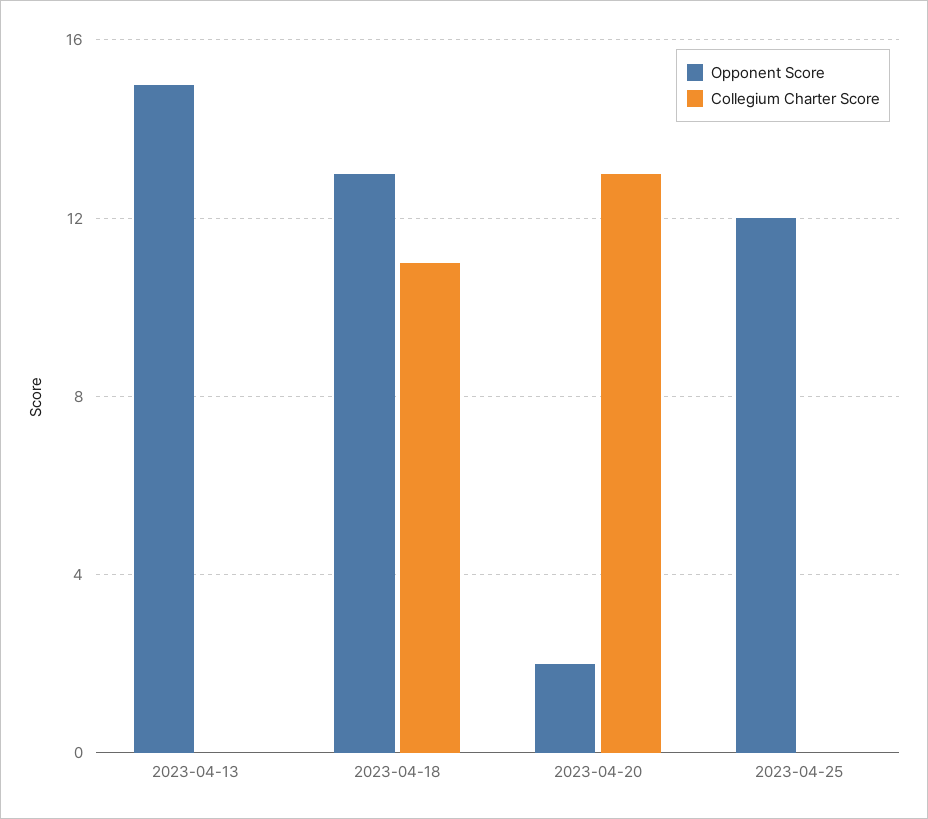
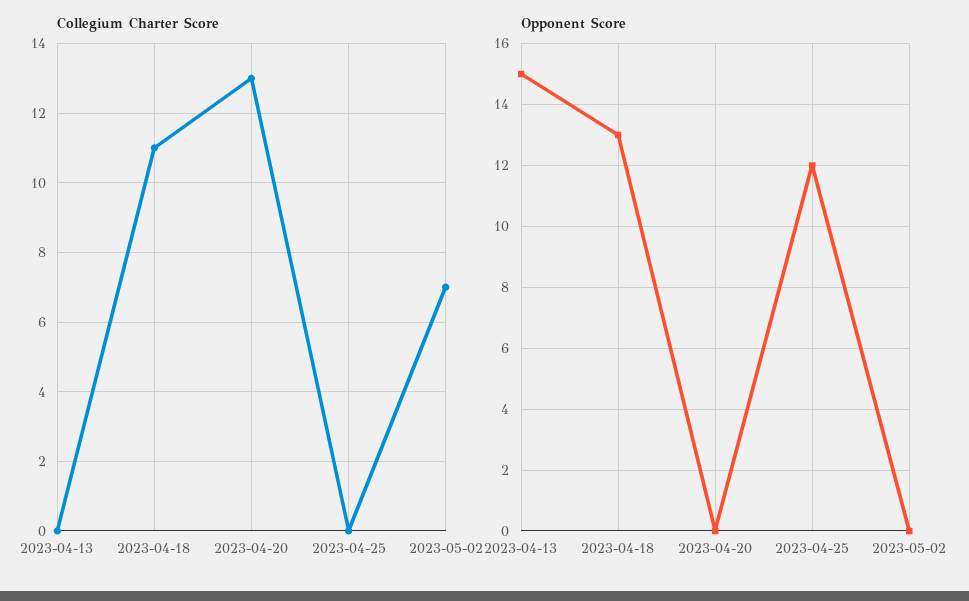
Opponent Score, 2023-04-20: 2 -> 0
Collegium Charter Score, 2023-05-02: none -> 7
Opponent Score, 2023-05-02: none -> 0

